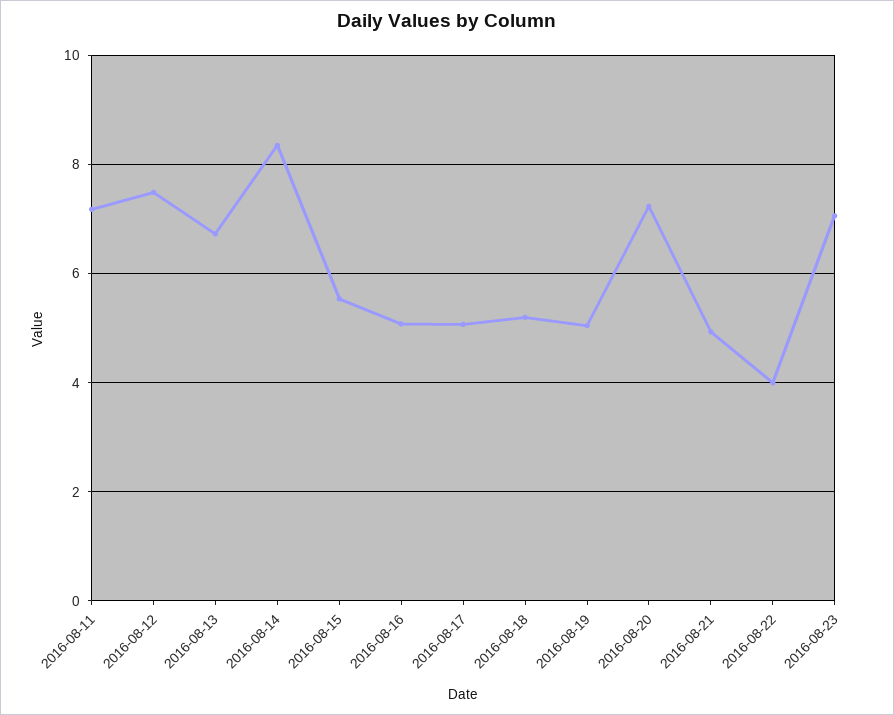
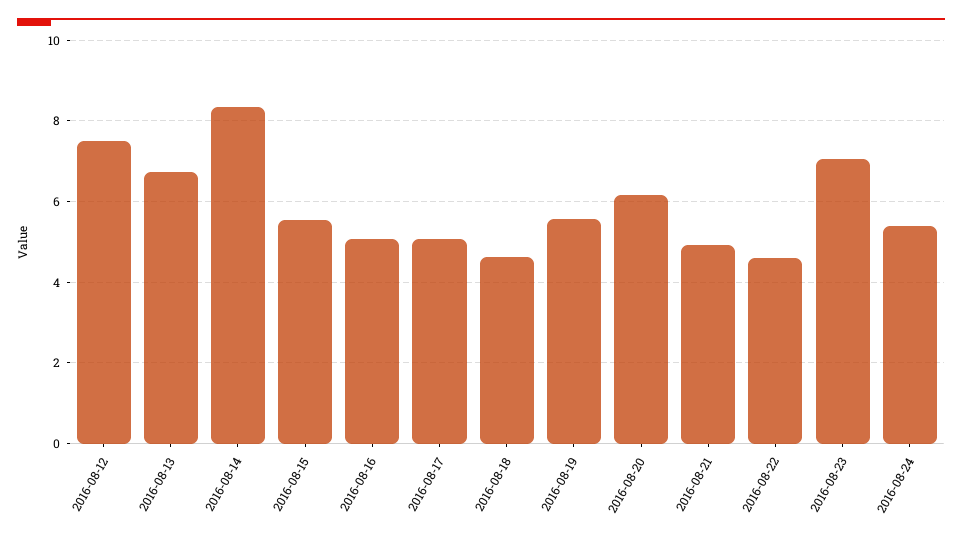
2016-08-11: 7.2 -> none
2016-08-18: 5.2 -> 4.6
2016-08-19: 5 -> 5.6
2016-08-20: 7.2 -> 6.2
2016-08-22: 4 -> 4.6
2016-08-24: none -> 5.4

